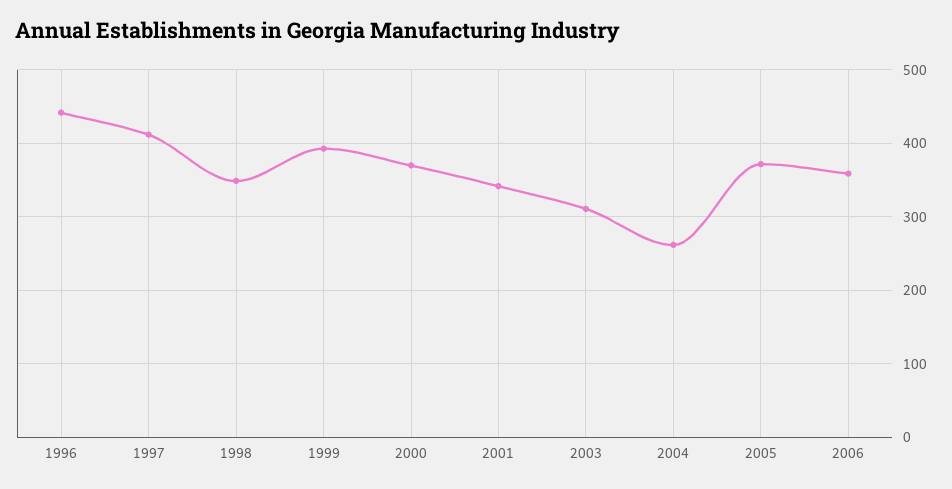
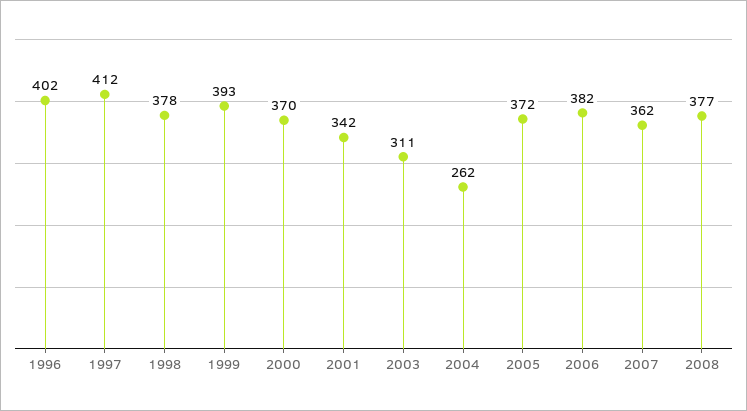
1996: 440 -> 402
1998: 350 -> 378
2006: 360 -> 382
2007: none -> 362
2008: none -> 377

